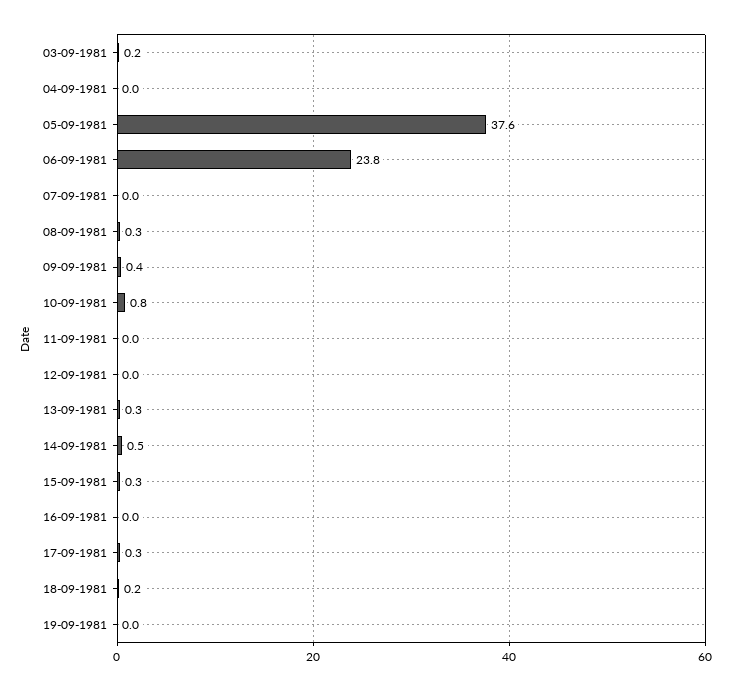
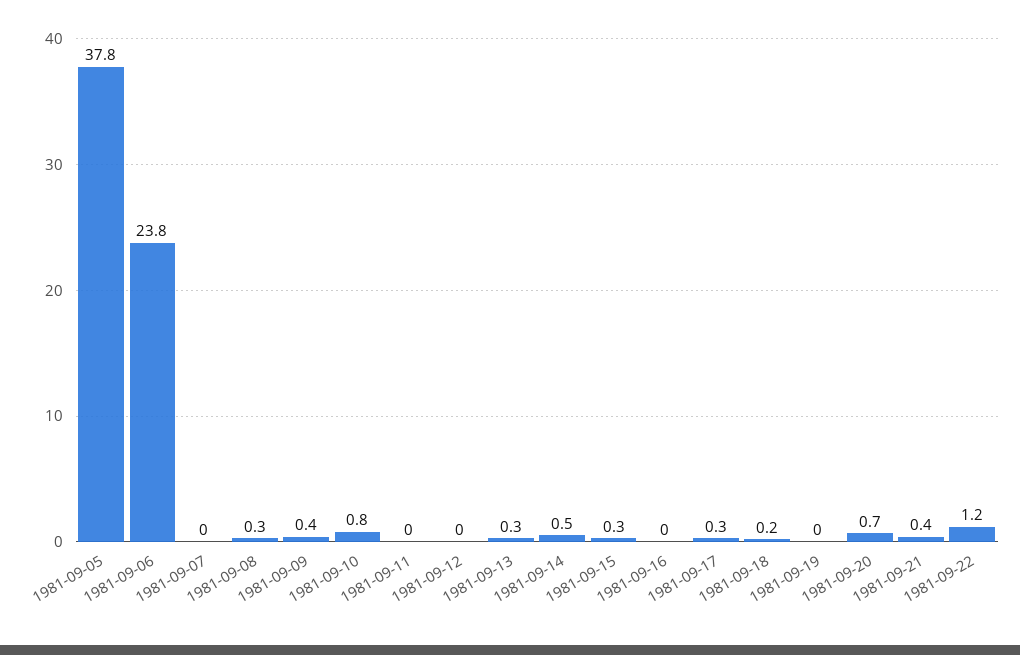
03-09-1981: 0.2 -> none
04-09-1981: 0 -> none
05-09-1981: 37.6 -> 37.8
1981-09-20: none -> 0.7
1981-09-21: none -> 0.4
1981-09-22: none -> 1.2

